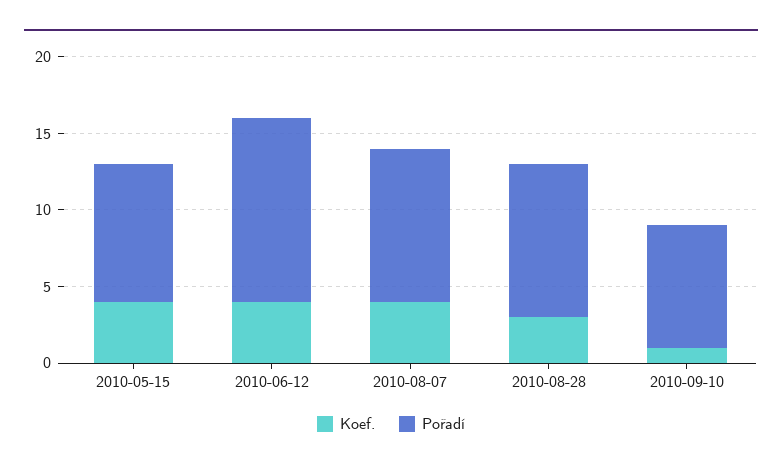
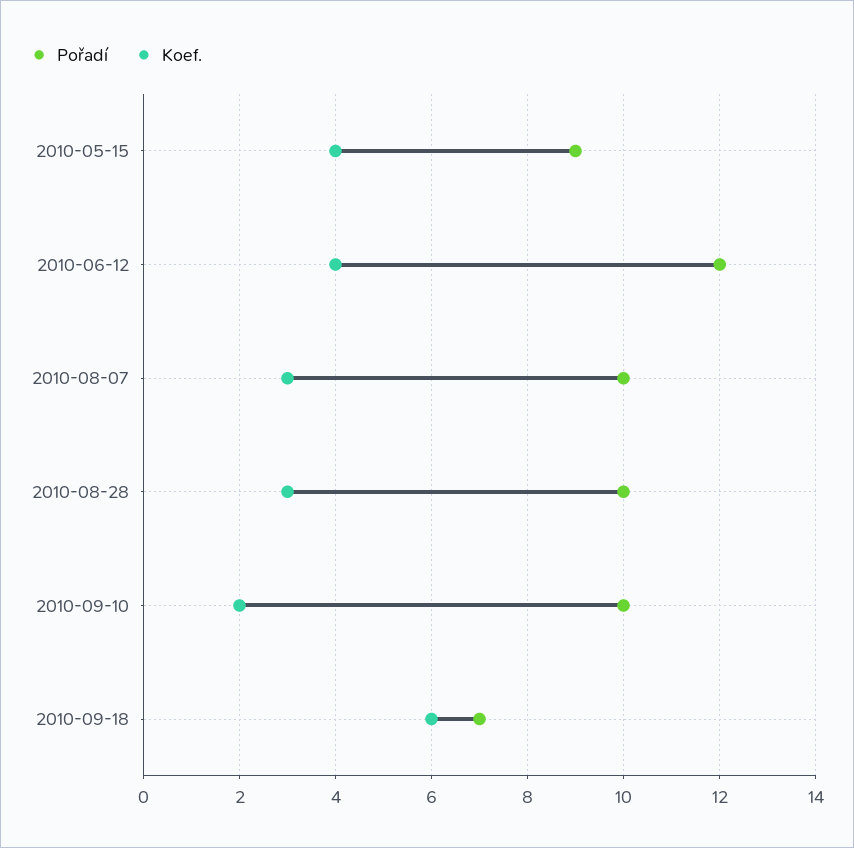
Koef., 2010-08-07: 4 -> 3
Koef., 2010-09-10: 1 -> 2
Pořadí, 2010-09-10: 8 -> 10
Pořadí, 2010-09-18: none -> 7
Koef., 2010-09-18: none -> 6

